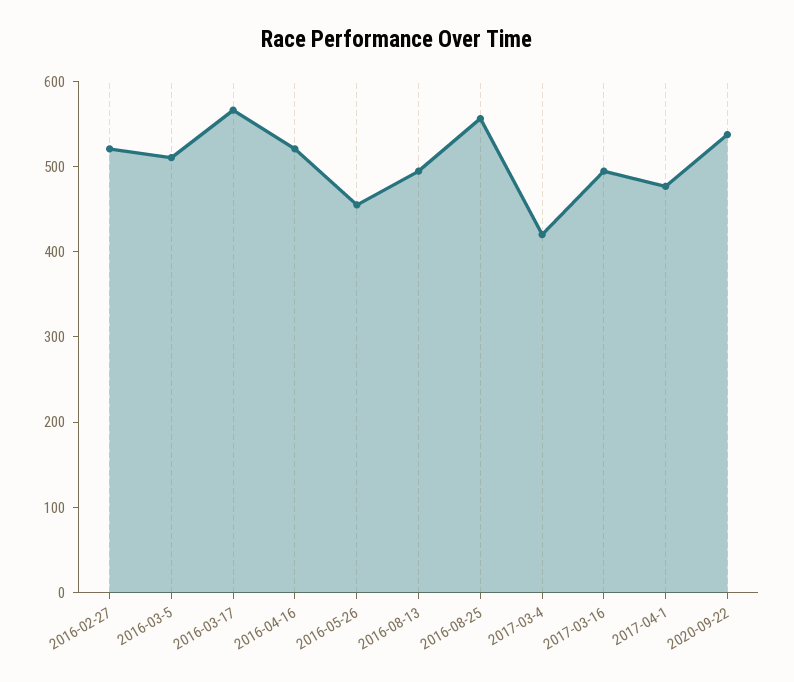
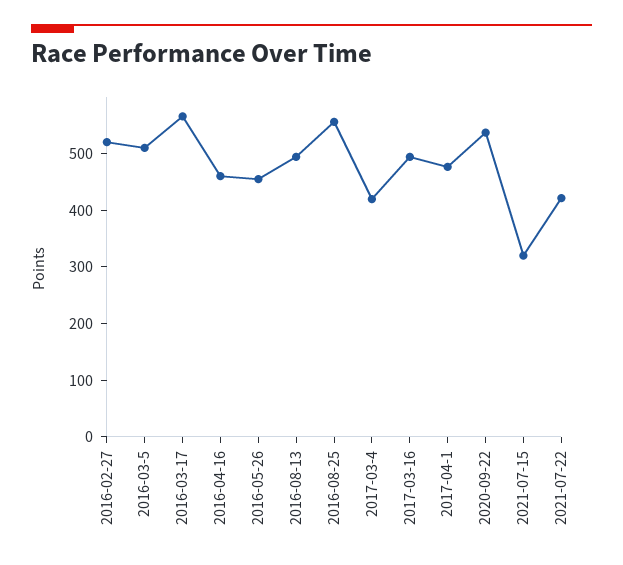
2016-04-16: 520 -> 460
2021-07-15: none -> 320
2021-07-22: none -> 420

